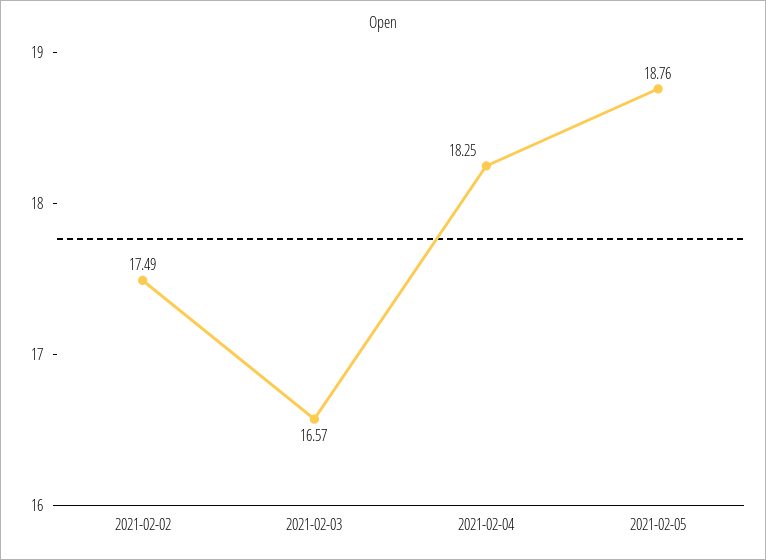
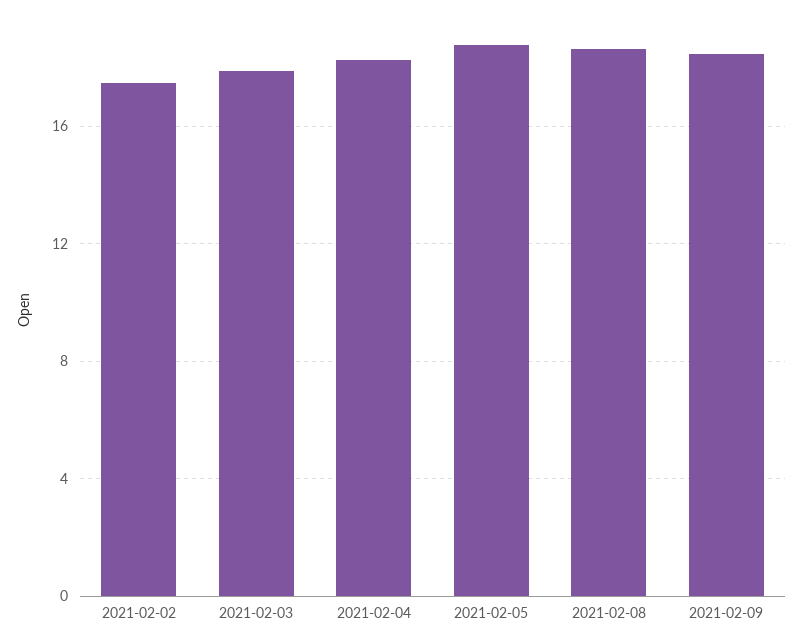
2021-02-03: 16.57 -> 18
2021-02-08: none -> 18.5
2021-02-09: none -> 18.5

